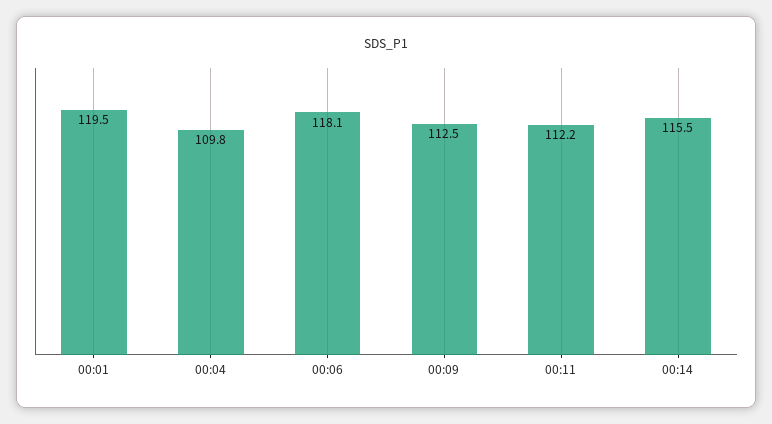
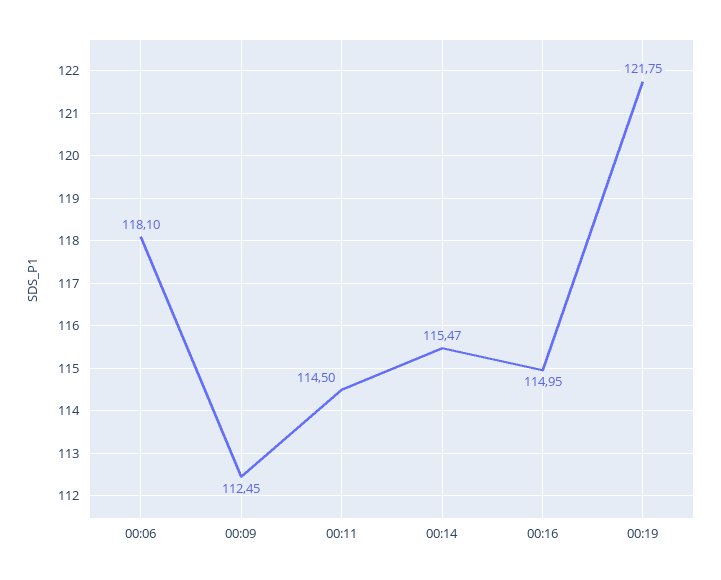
00:01: 119.5 -> none
00:04: 109.8 -> none
00:11: 112.2 -> 114.5
00:16: none -> 114.95
00:19: none -> 121.75

